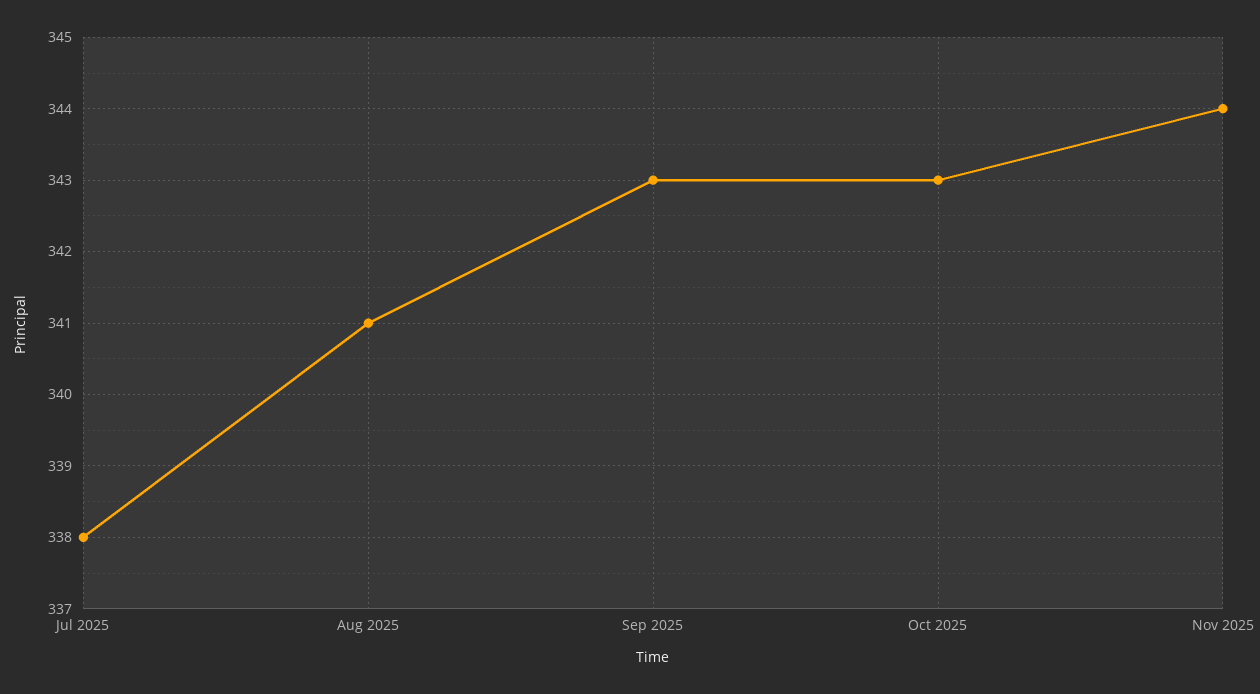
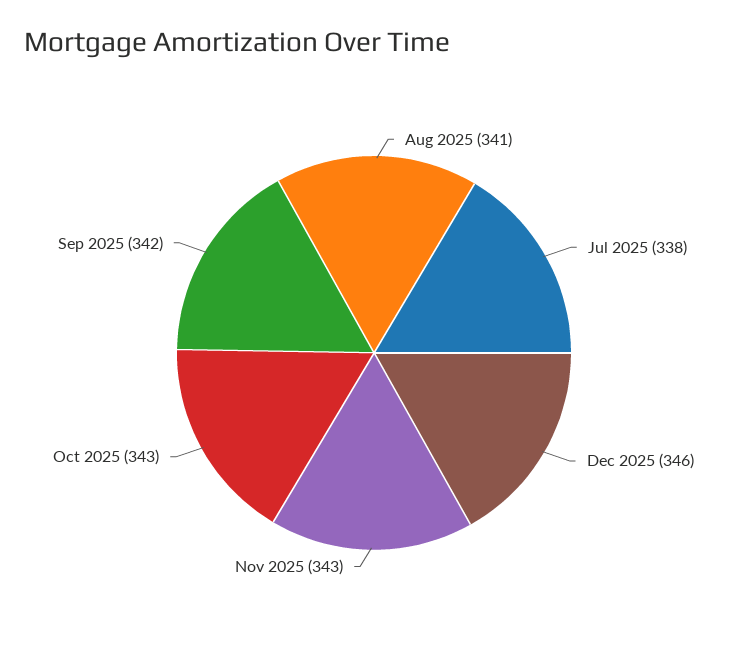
Sep 2025: 343 -> 342
Nov 2025: 344 -> 343
Dec 2025: none -> 346

